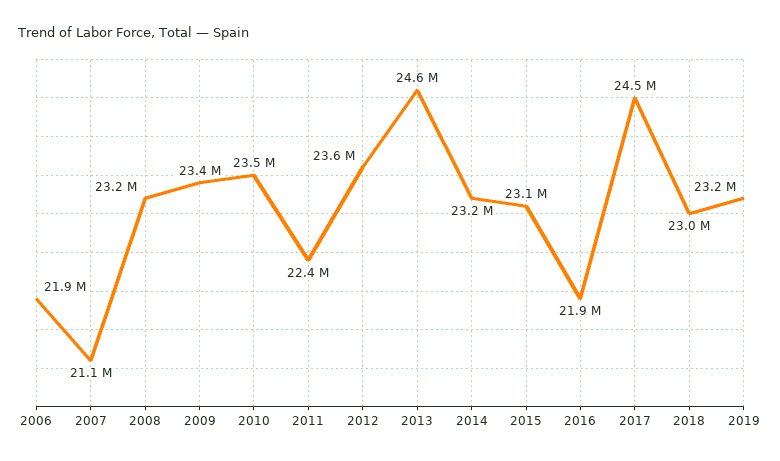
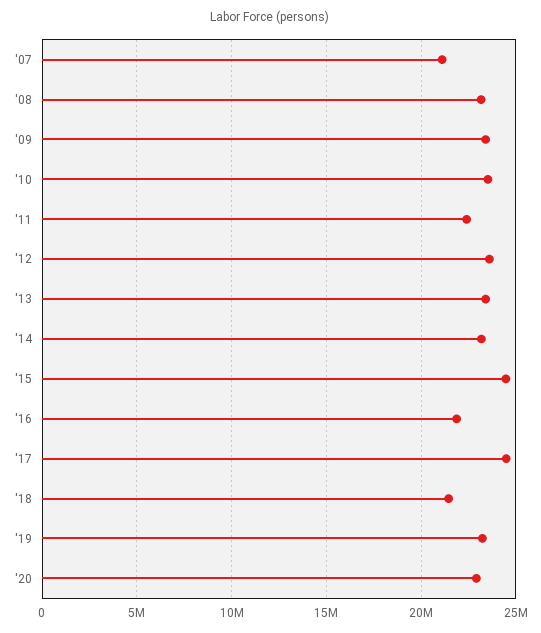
2006: 21900000 -> none
2013: 24600000 -> 23500000
2015: 23100000 -> 24500000
2018: 23000000 -> 21500000
'20: none -> 23000000

